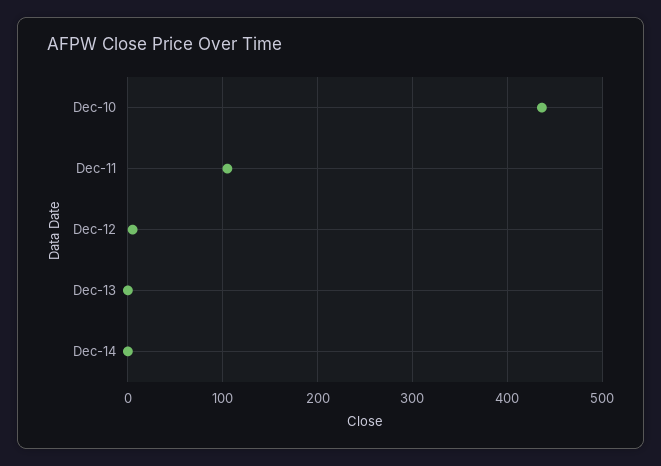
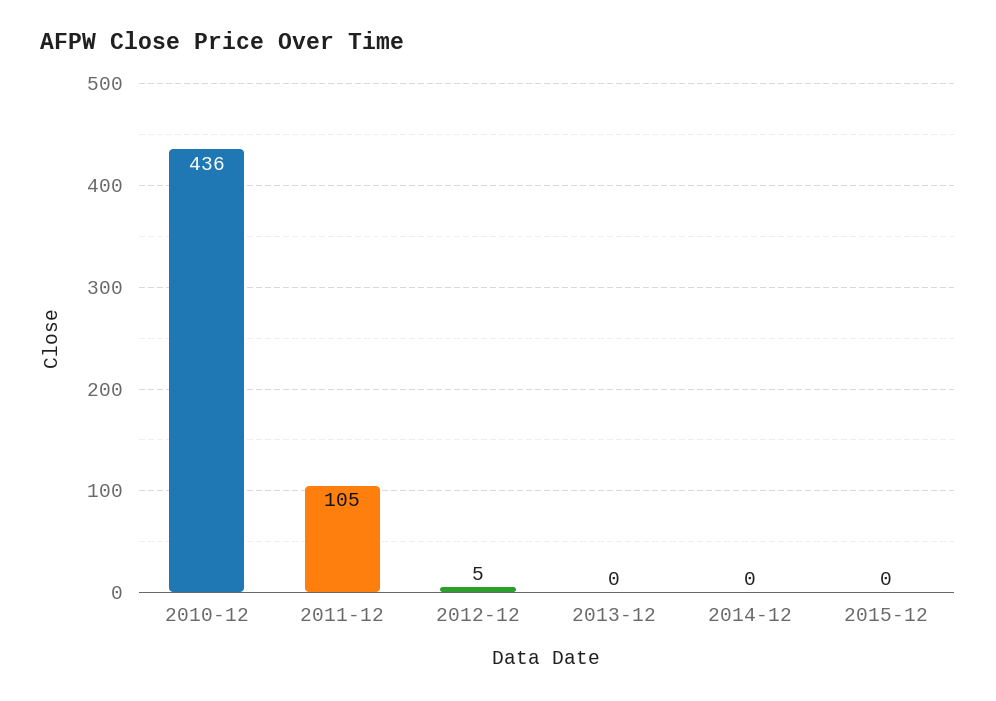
2015-12: none -> 0

